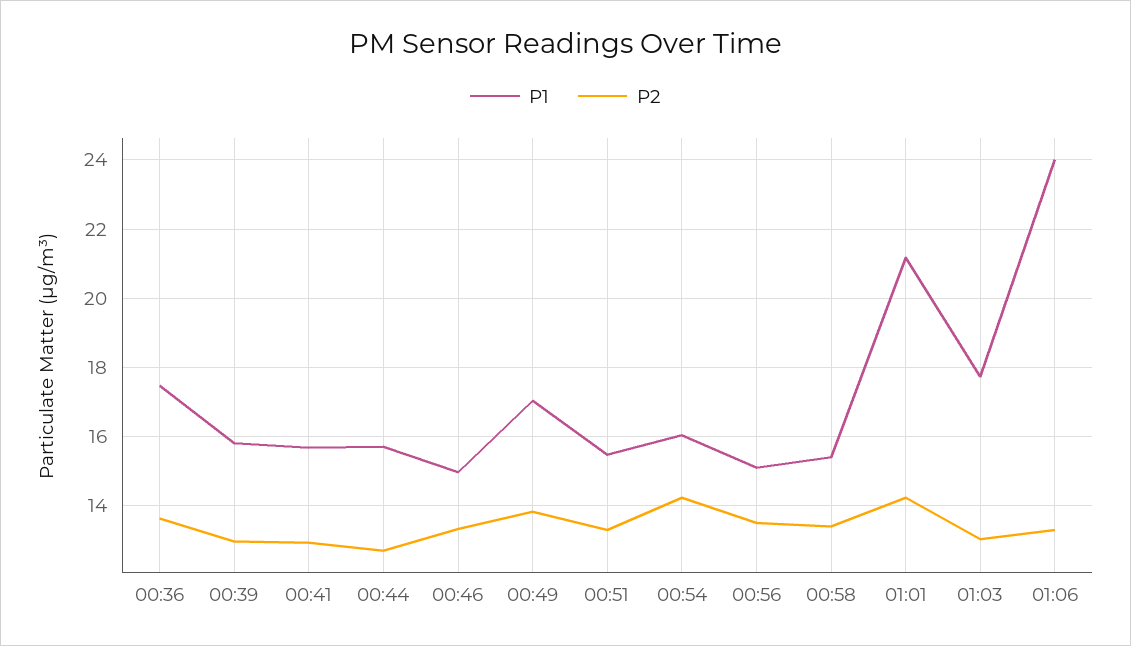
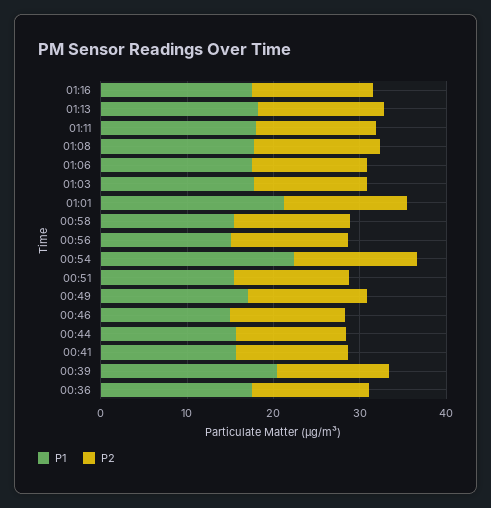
P1, 00:39: 15.8 -> 20
P1, 00:54: 16 -> 22
P1, 01:06: 24 -> 18
P1, 01:16: none -> 18
P2, 01:16: none -> 14
P1, 01:13: none -> 18
P2, 01:13: none -> 14
P1, 01:11: none -> 18
P2, 01:11: none -> 14
P1, 01:08: none -> 18
P2, 01:08: none -> 14

